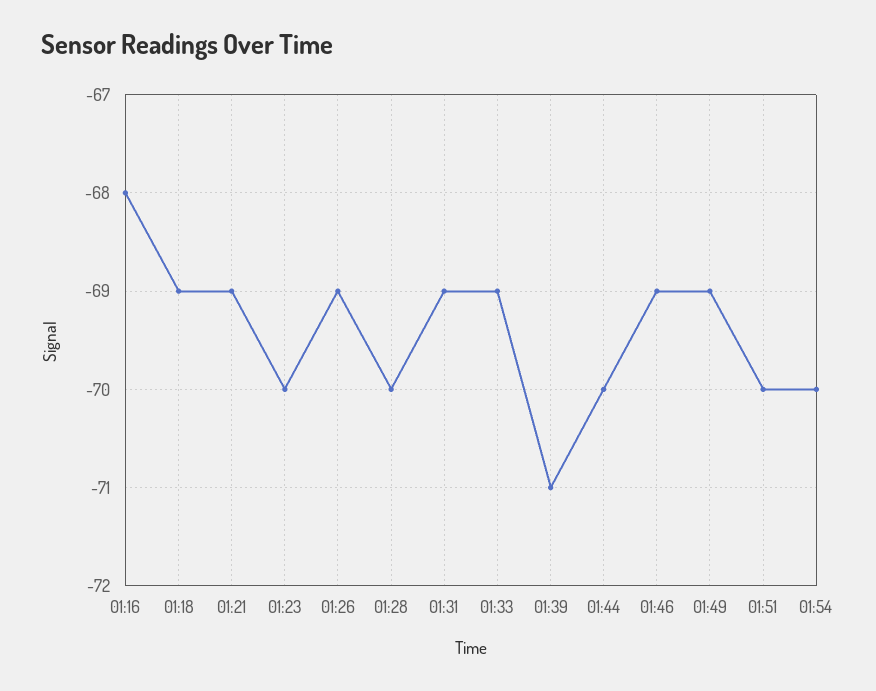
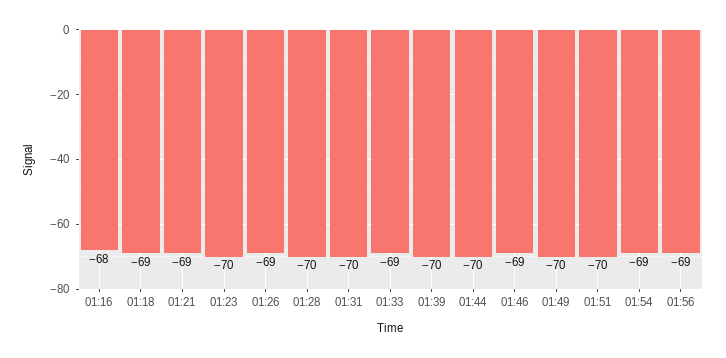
01:31: -69 -> -70
01:39: -71 -> -70
01:49: -69 -> -70
01:54: -70 -> -69
01:56: none -> -69

